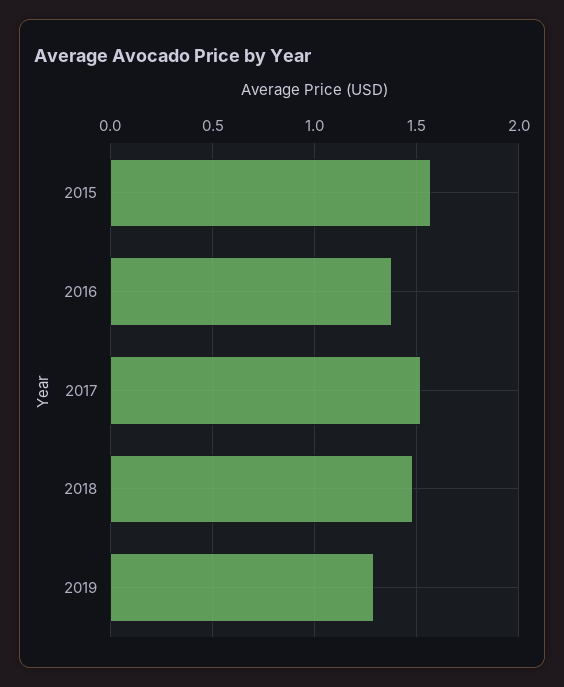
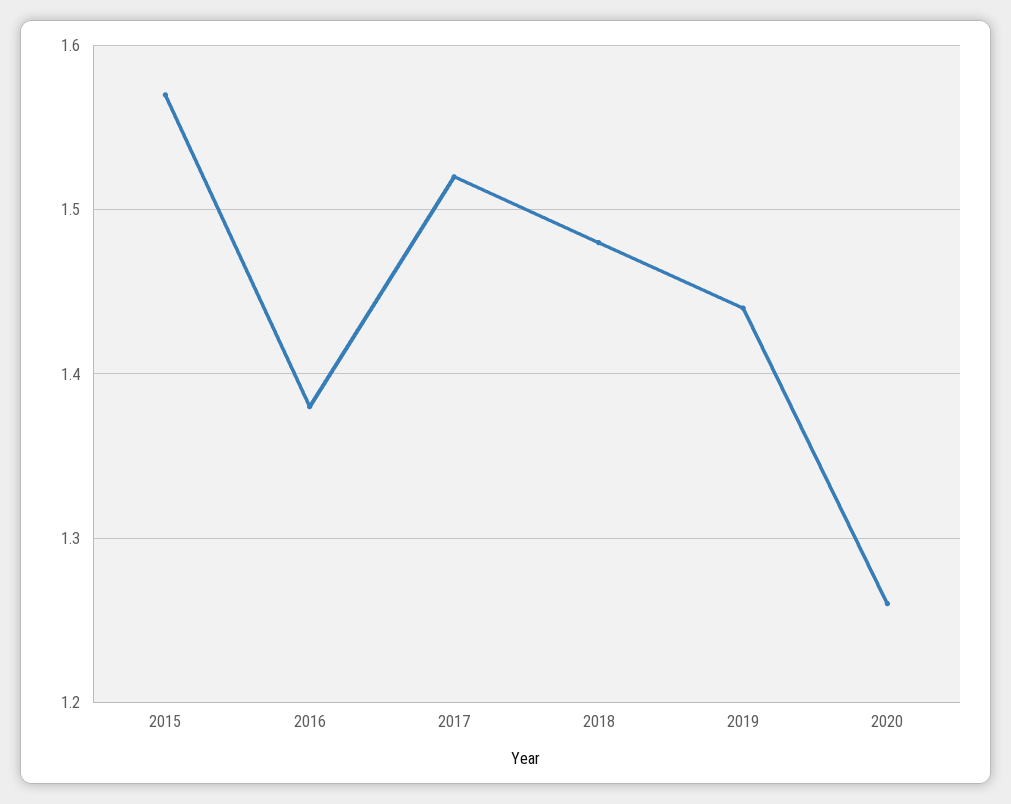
2019: 1.3 -> 1.44
2020: none -> 1.26

